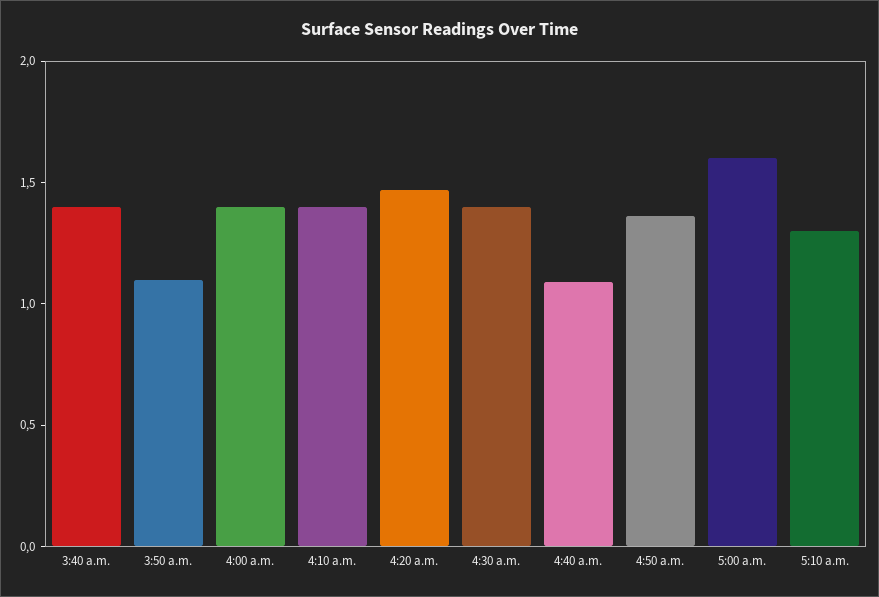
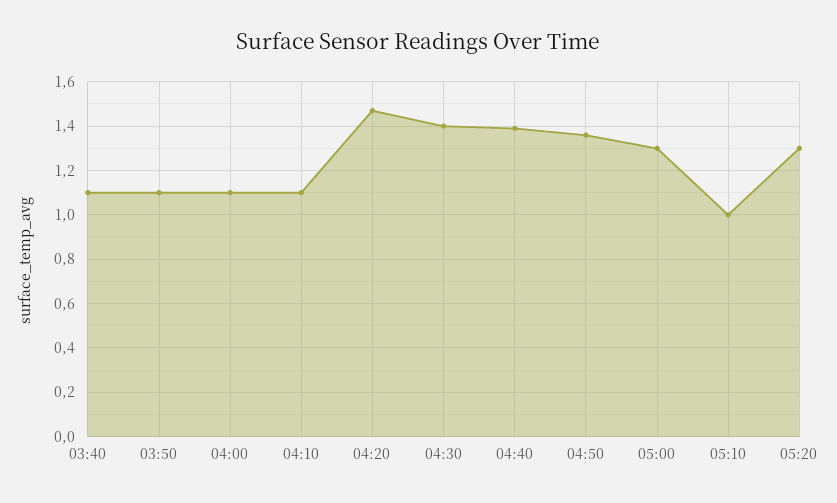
3:40 a.m.: 1.4 -> 1.1
4:00 a.m.: 1.4 -> 1.1
4:10 a.m.: 1.4 -> 1.1
4:40 a.m.: 1.1 -> 1.4
5:00 a.m.: 1.6 -> 1.3
5:10 a.m.: 1.3 -> 1
05:20: none -> 1.3

